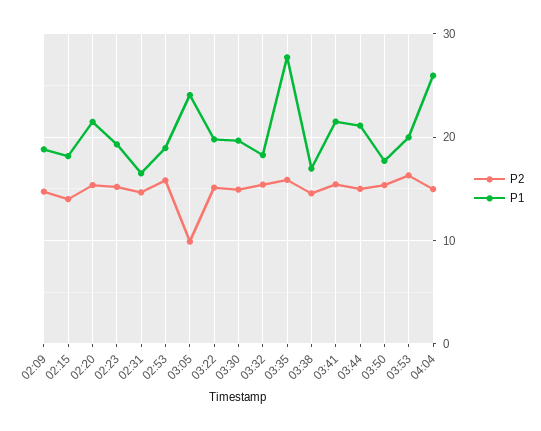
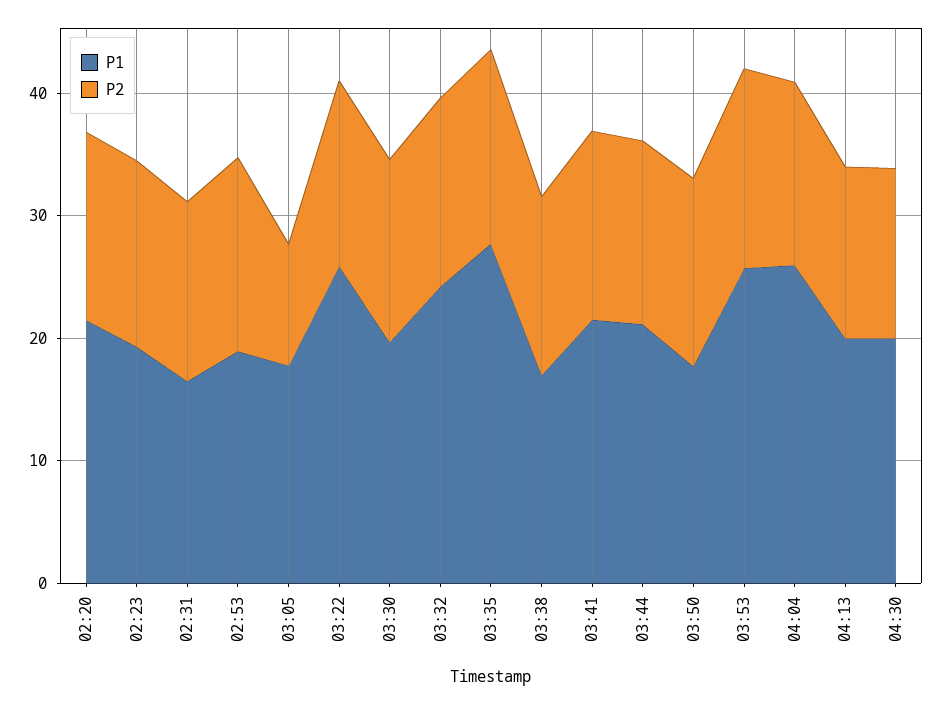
P2, 02:09: 15 -> none
P1, 02:09: 19 -> none
P2, 02:15: 14 -> none
P1, 02:15: 18 -> none
P1, 03:05: 24 -> 18
P1, 03:22: 20 -> 26
P1, 03:32: 18 -> 24
P1, 03:53: 20 -> 26
P1, 04:13: none -> 20
P2, 04:13: none -> 14
P1, 04:30: none -> 20
P2, 04:30: none -> 14

